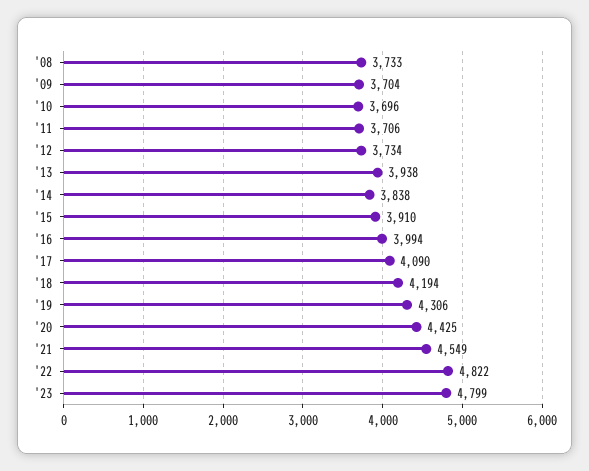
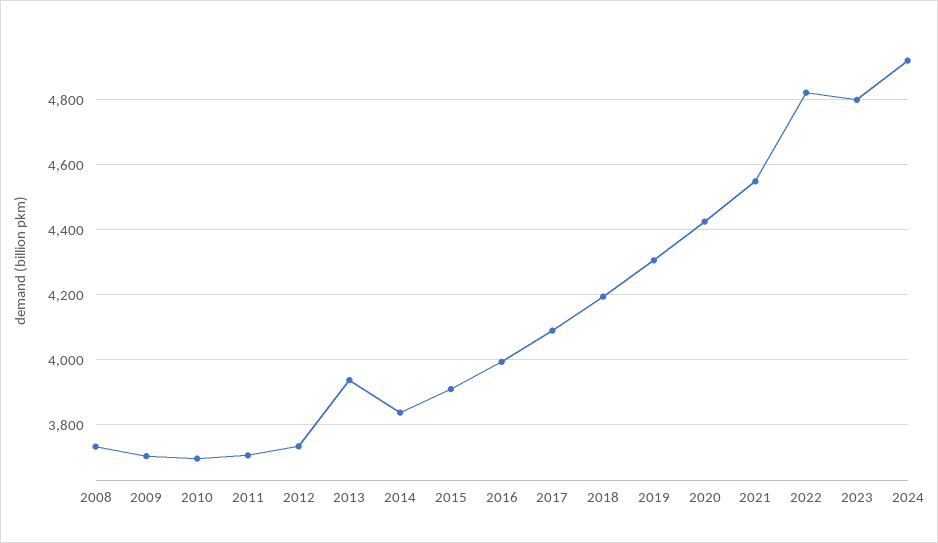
2024: none -> 4920

